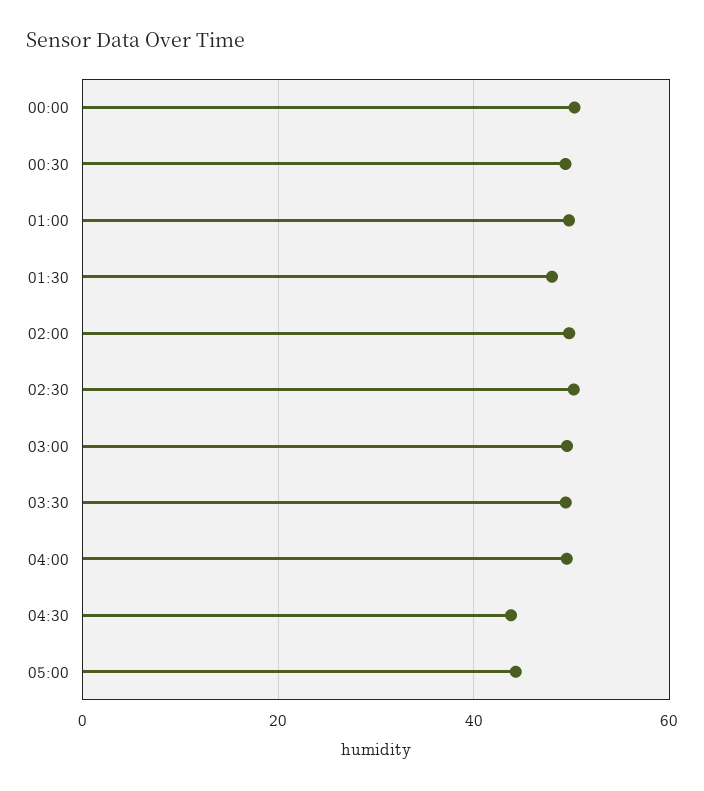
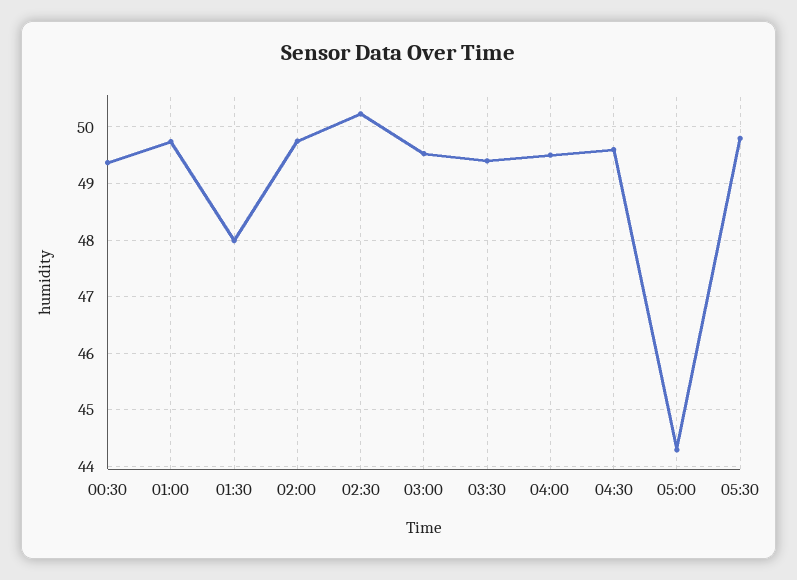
00:00: 50 -> none
04:30: 44 -> 49.6
05:30: none -> 49.8

